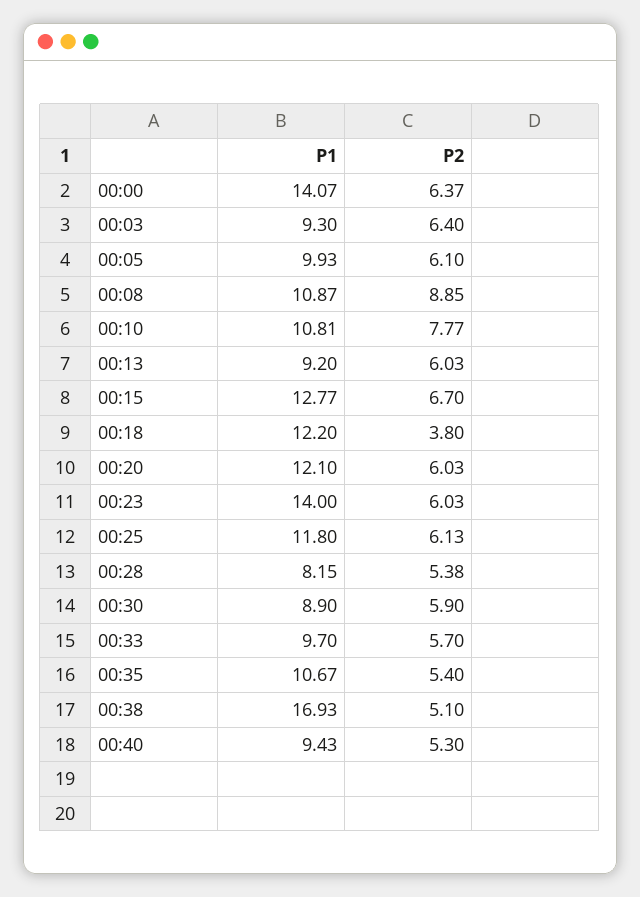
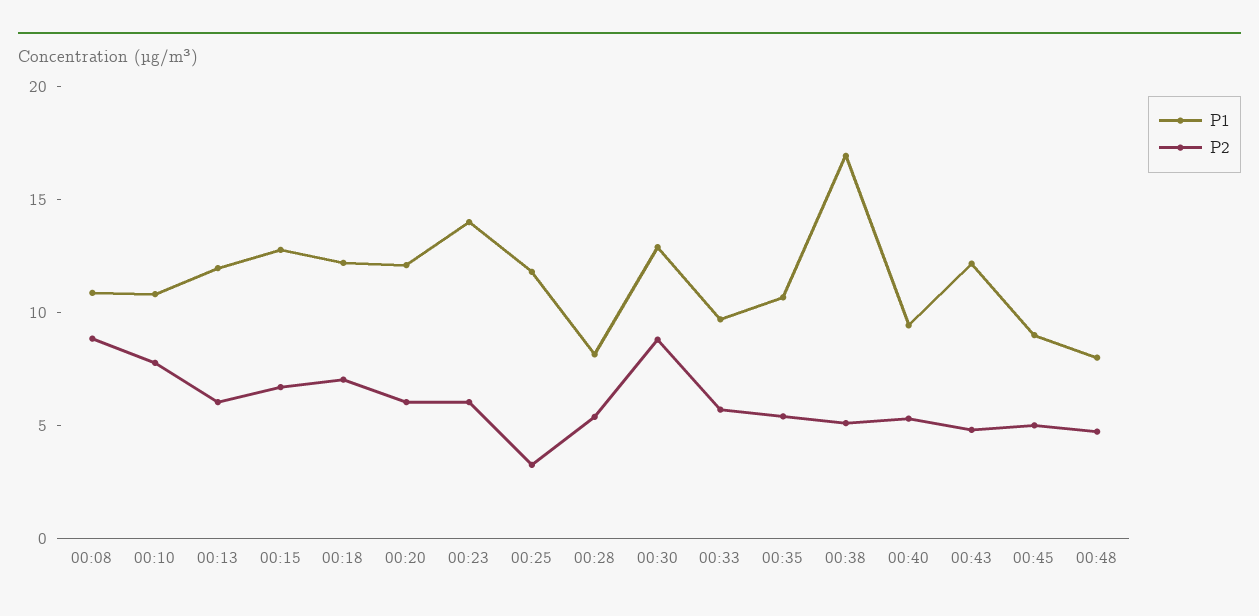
P1, 00:00: 14.07 -> none
P2, 00:00: 6.37 -> none
P1, 00:03: 9.3 -> none
P2, 00:03: 6.4 -> none
P1, 00:05: 9.93 -> none
P2, 00:05: 6.1 -> none
P1, 00:13: 9.2 -> 12
P2, 00:18: 3.8 -> 7
P2, 00:25: 6.13 -> 3
P1, 00:30: 8.9 -> 13
P2, 00:30: 5.9 -> 9
P1, 00:43: none -> 12
P2, 00:43: none -> 5
P1, 00:45: none -> 9
P2, 00:45: none -> 5
P1, 00:48: none -> 8
P2, 00:48: none -> 5

